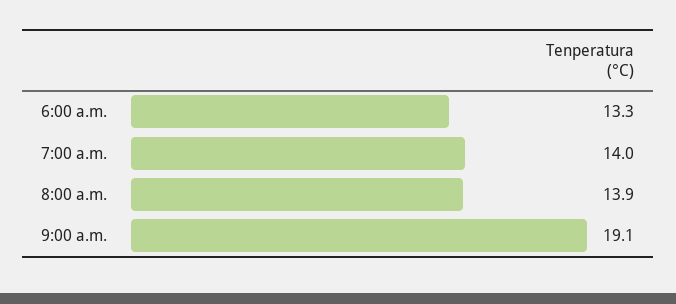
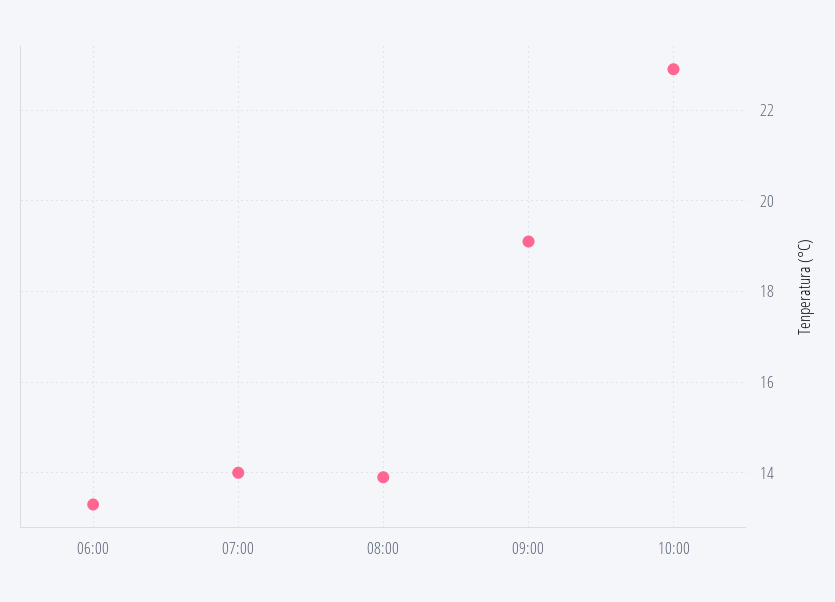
10:00: none -> 23

